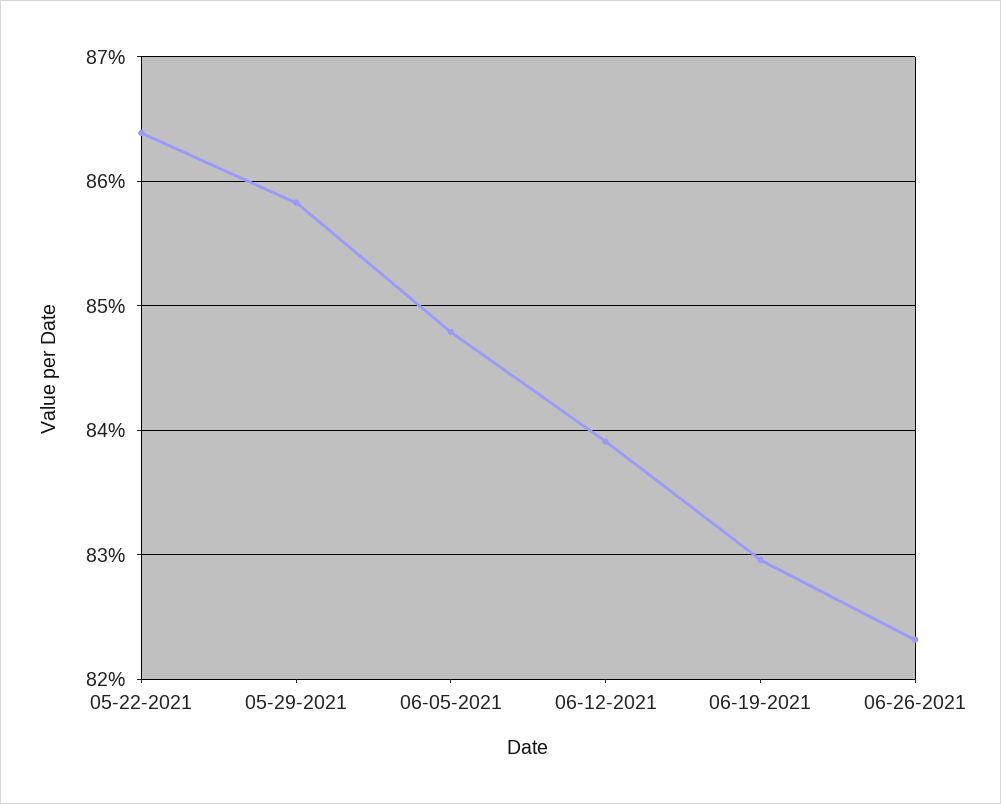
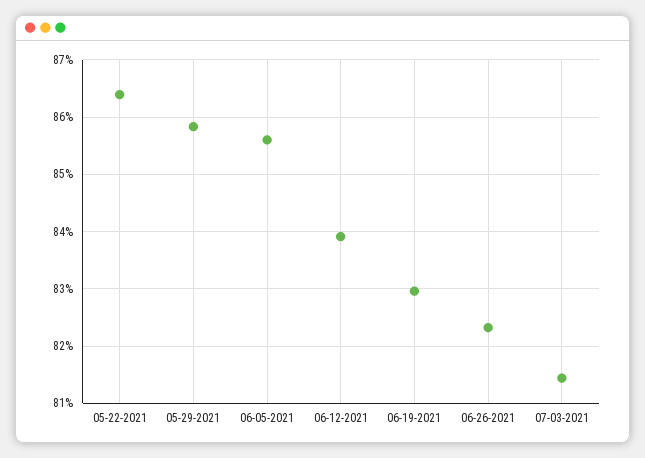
06-05-2021: 84.8 -> 85.6
07-03-2021: none -> 81.4

